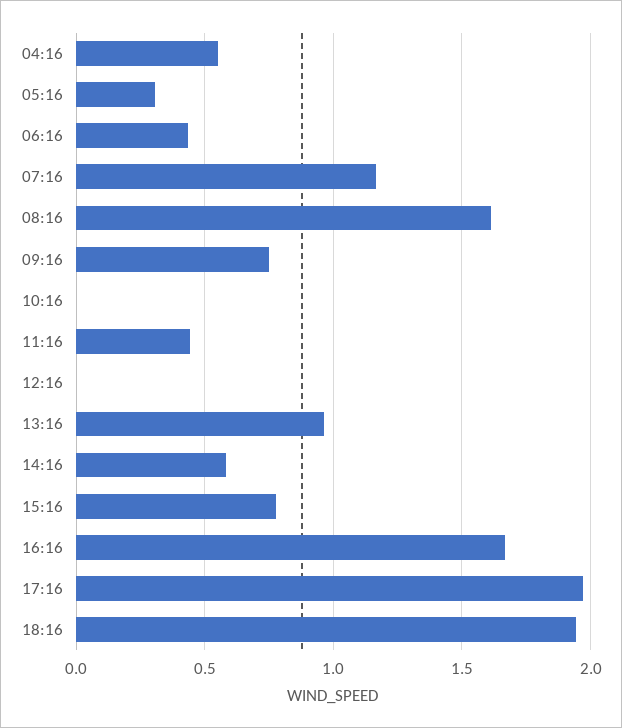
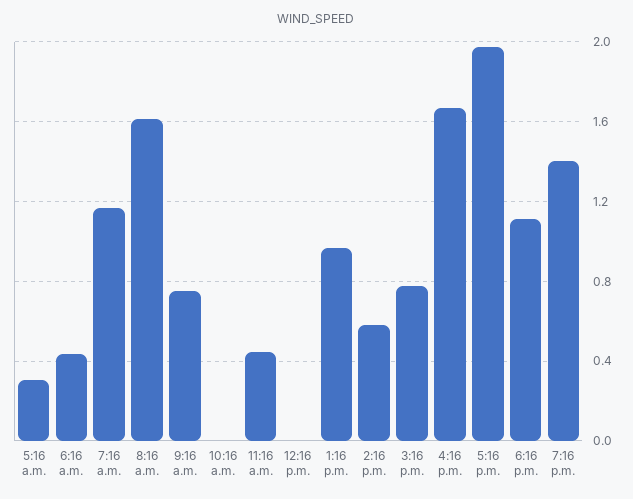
04:16: 0.55 -> none
18:16: 1.95 -> 1.1
7:16 p.m.: none -> 1.4

